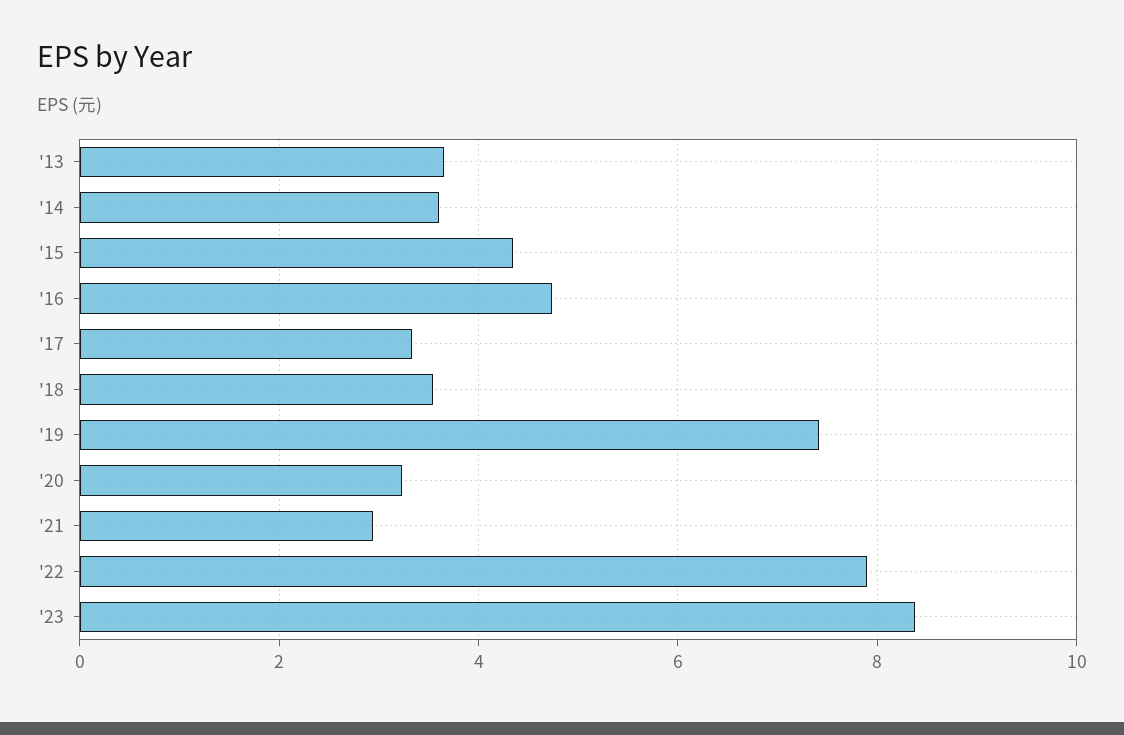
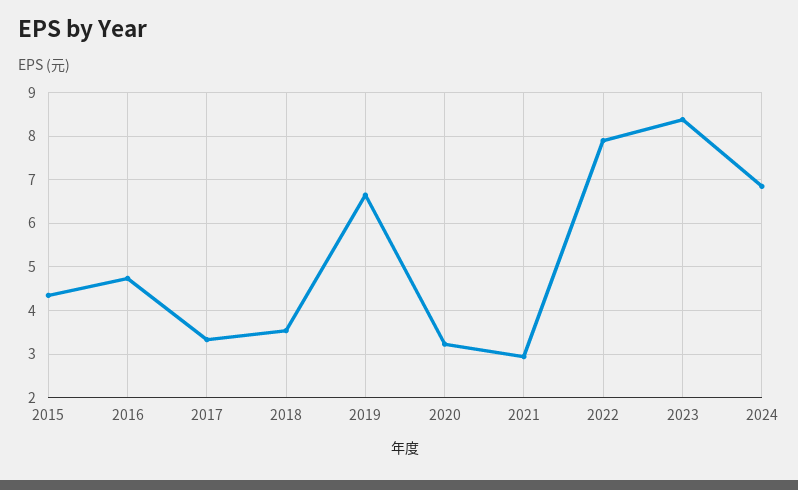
'13: 3.6 -> none
'14: 3.6 -> none
'19: 7.4 -> 6.6
2024: none -> 6.8

